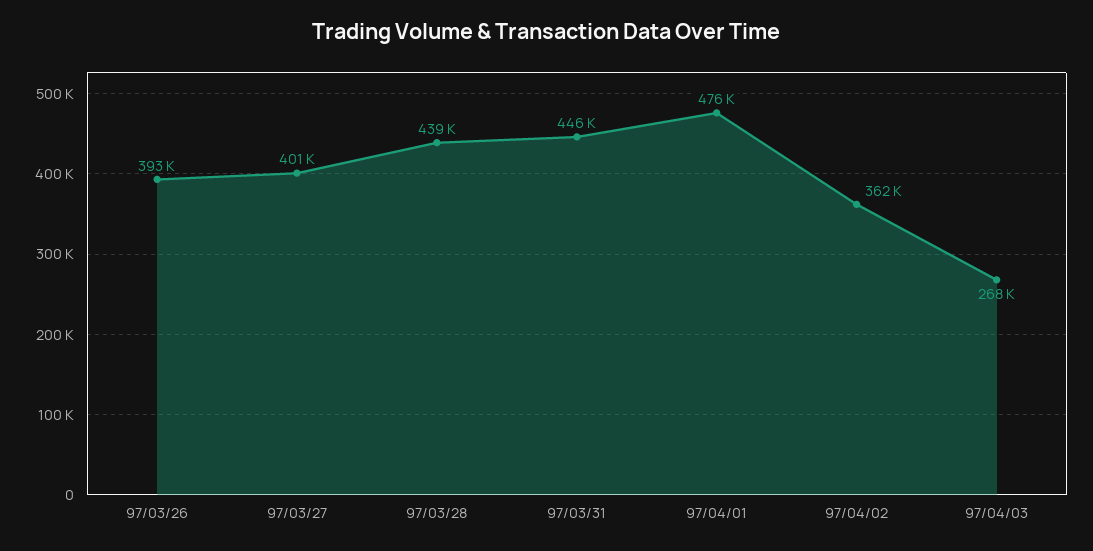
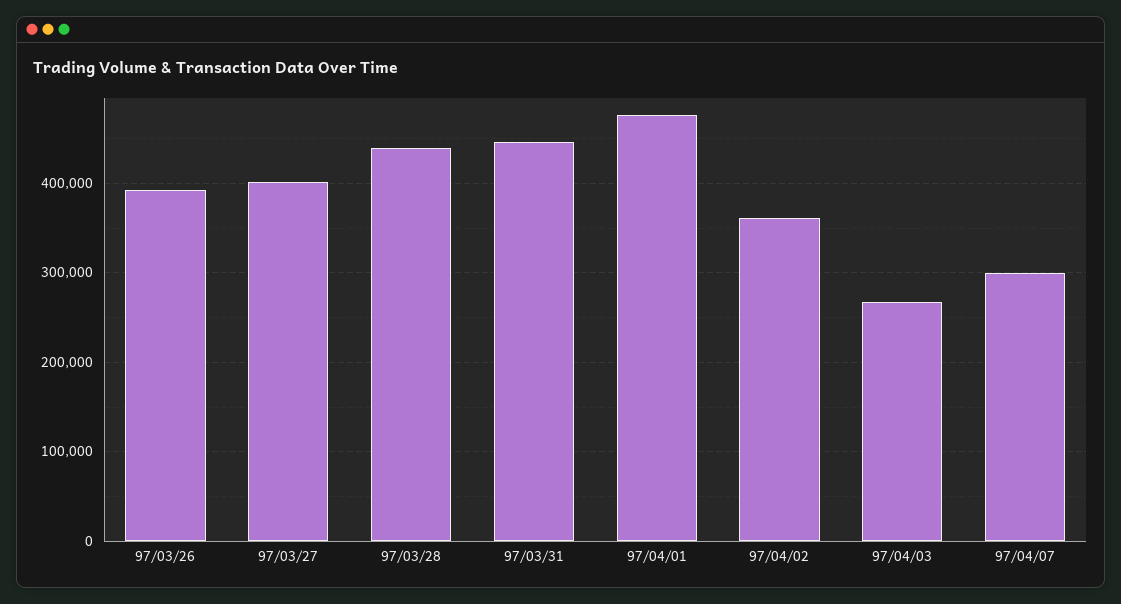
97/04/07: none -> 300000

